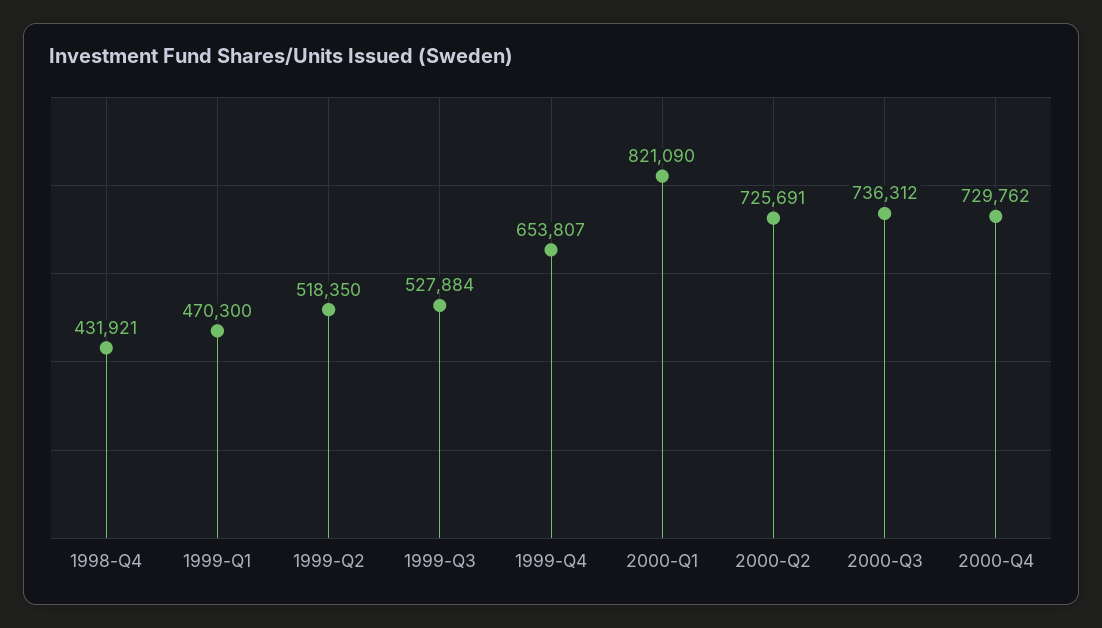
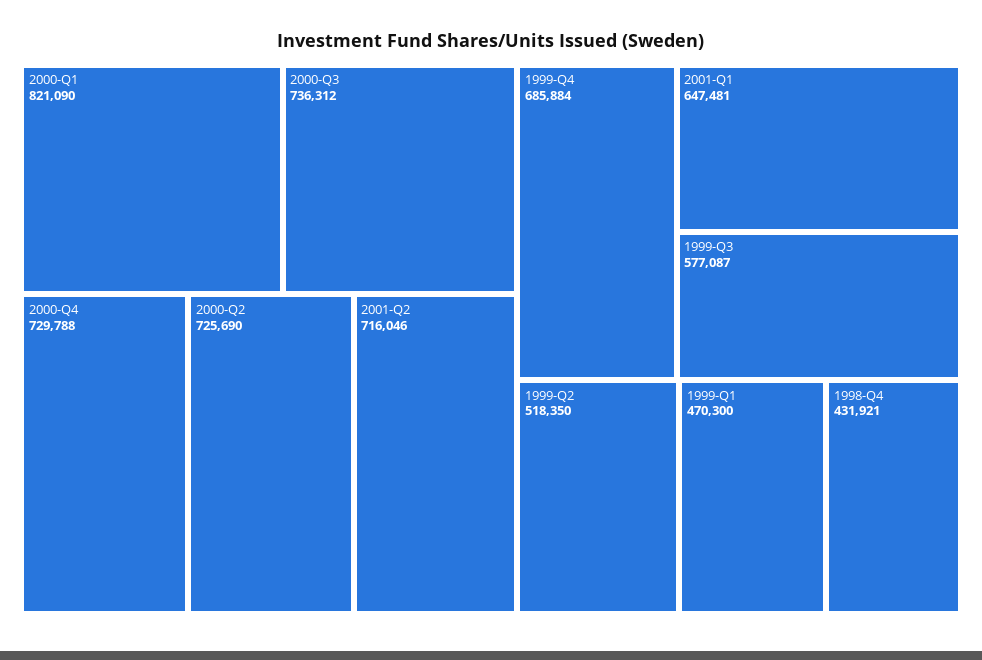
1999-Q3: 527884 -> 577087
1999-Q4: 653807 -> 685884
2000-Q2: 725691 -> 725690
2000-Q4: 729762 -> 729788
2001-Q2: none -> 716046
2001-Q1: none -> 647481

